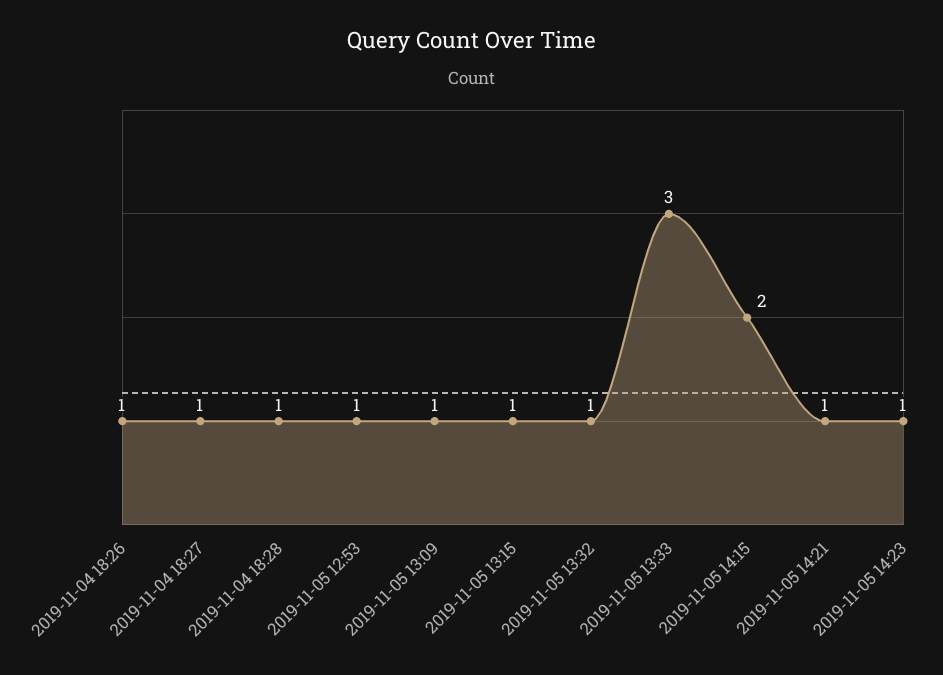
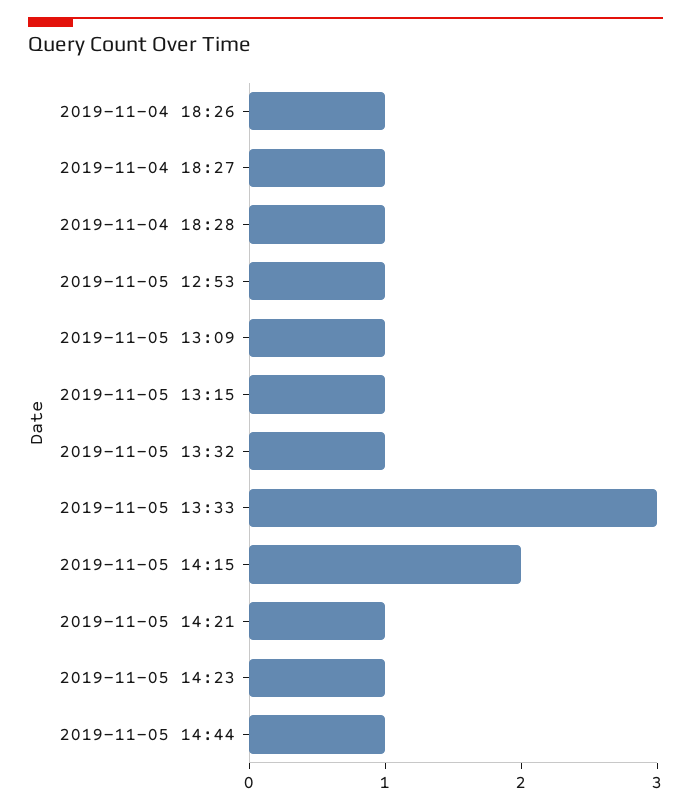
2019-11-05 14:44: none -> 1

